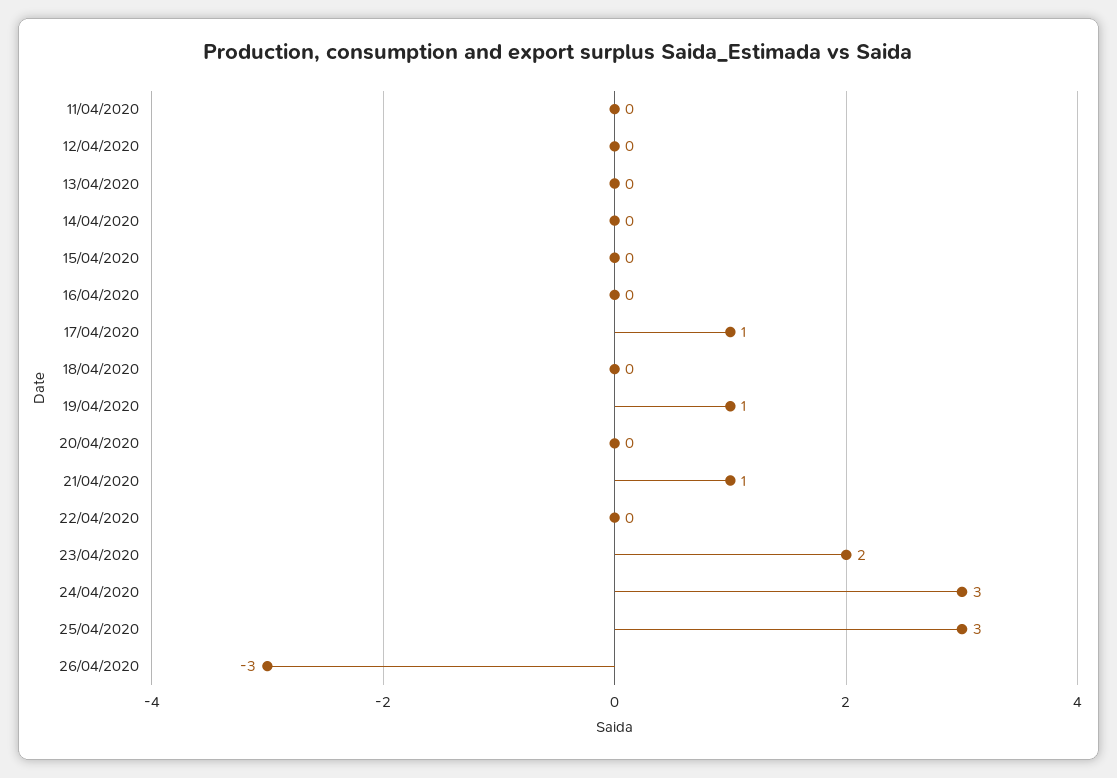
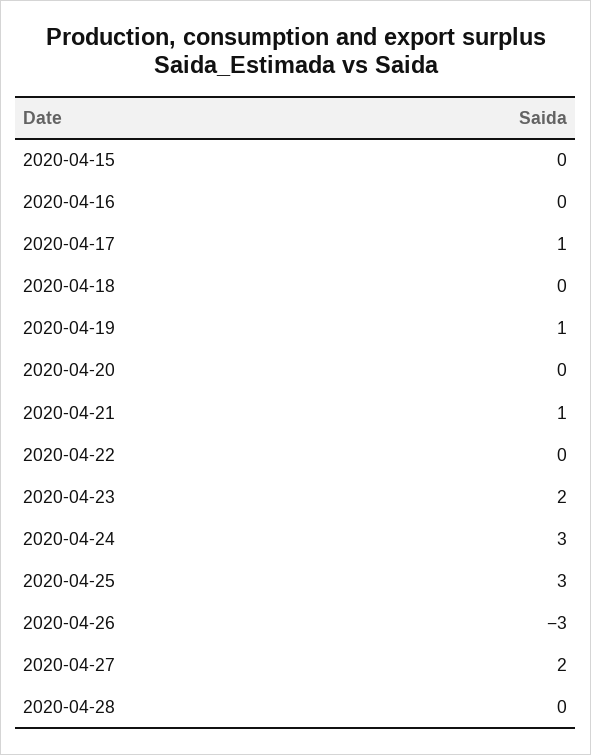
11/04/2020: 0 -> none
12/04/2020: 0 -> none
13/04/2020: 0 -> none
14/04/2020: 0 -> none
2020-04-27: none -> 2
2020-04-28: none -> 0

